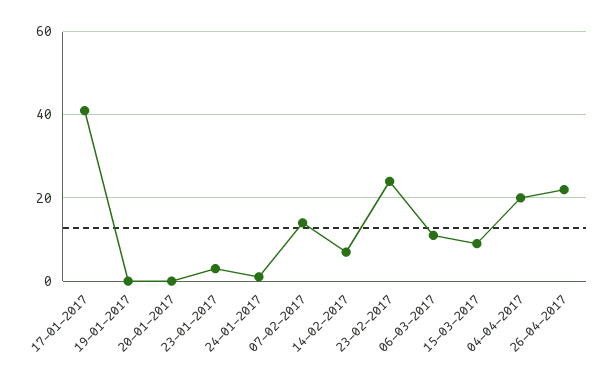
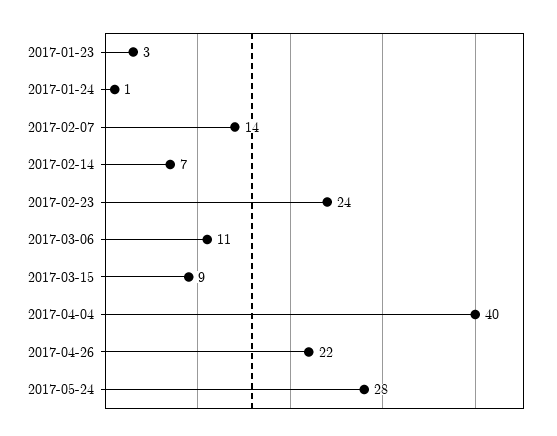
17-01-2017: 40 -> none
19-01-2017: 0 -> none
20-01-2017: 0 -> none
04-04-2017: 20 -> 40
2017-05-24: none -> 28

